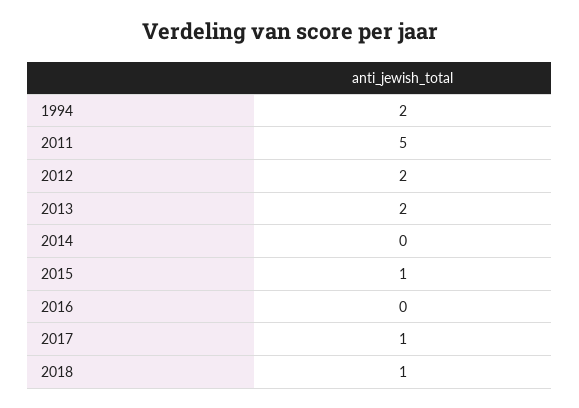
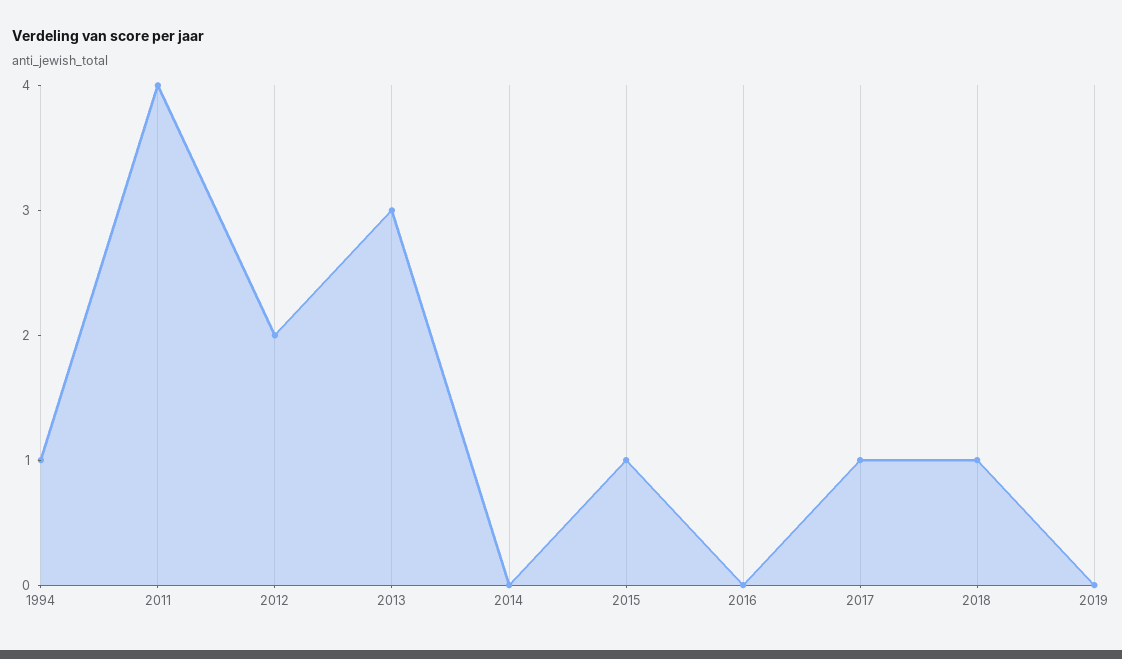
1994: 2 -> 1
2011: 5 -> 4
2013: 2 -> 3
2019: none -> 0

